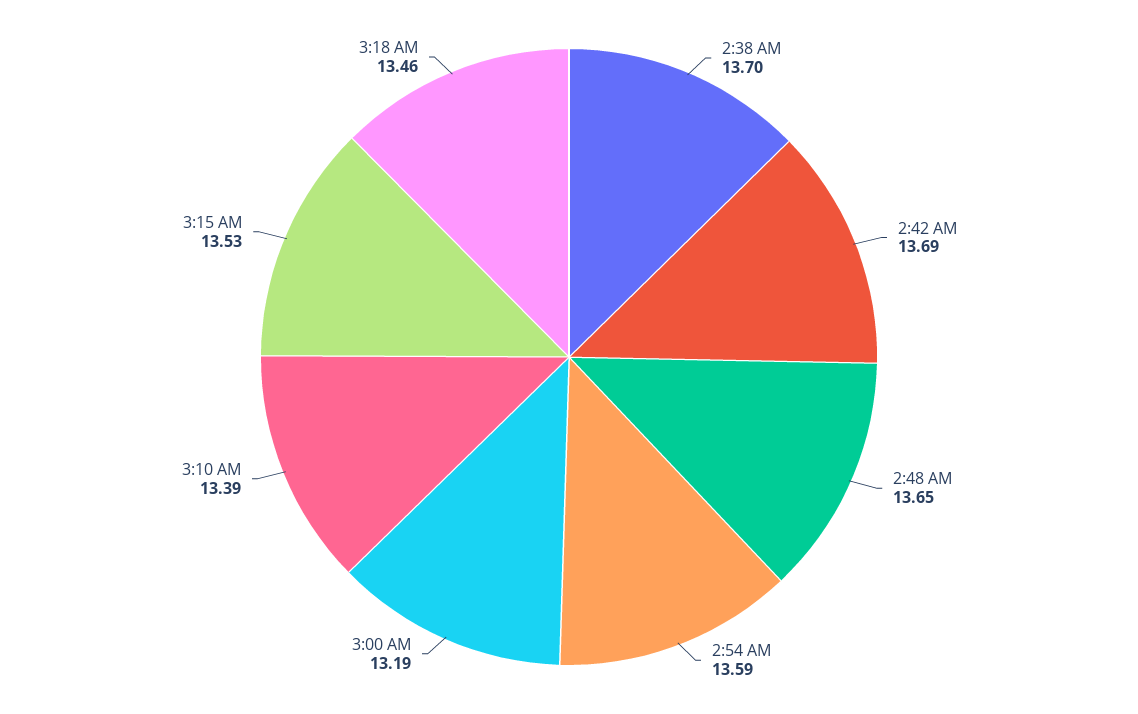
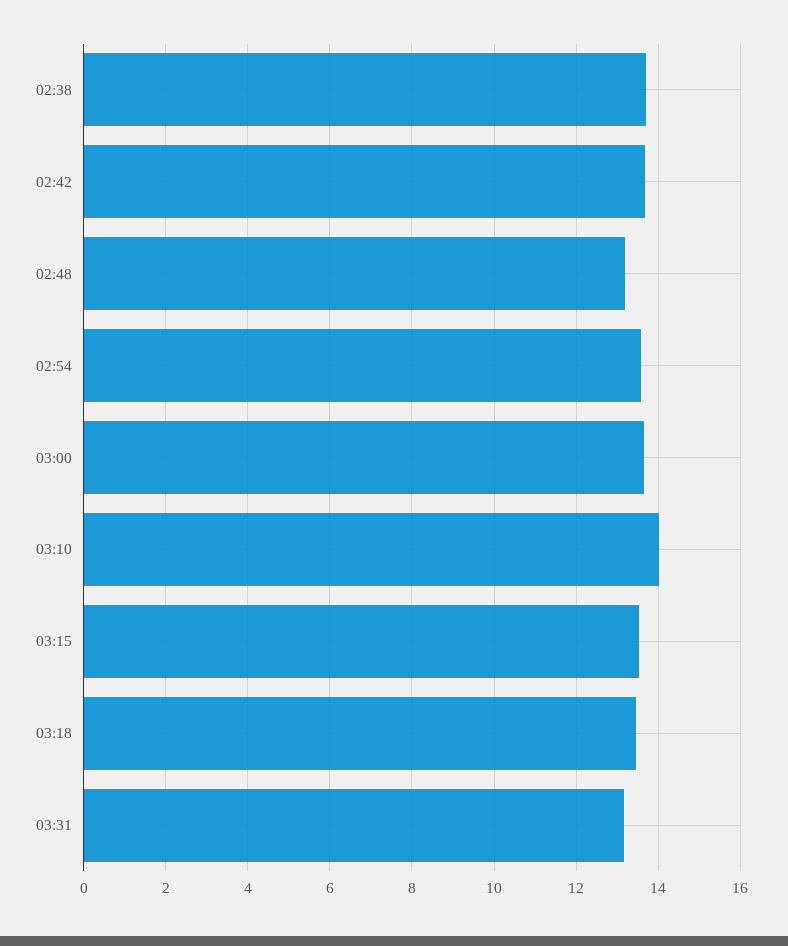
2:48 AM: 13.65 -> 13.2
3:00 AM: 13.19 -> 13.6
3:10 AM: 13.39 -> 14
03:31: none -> 13.2

